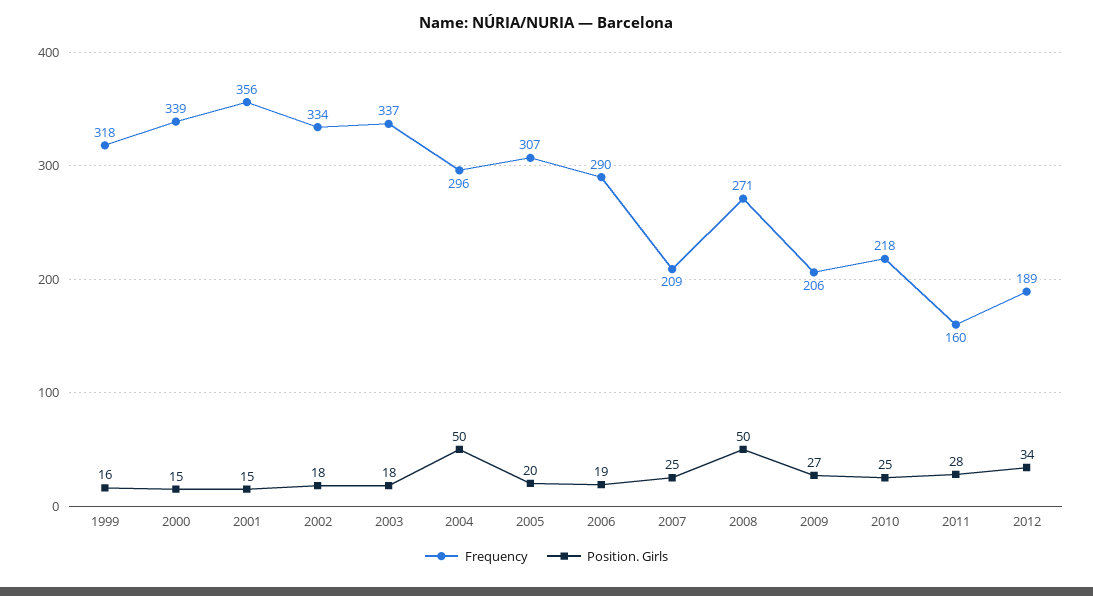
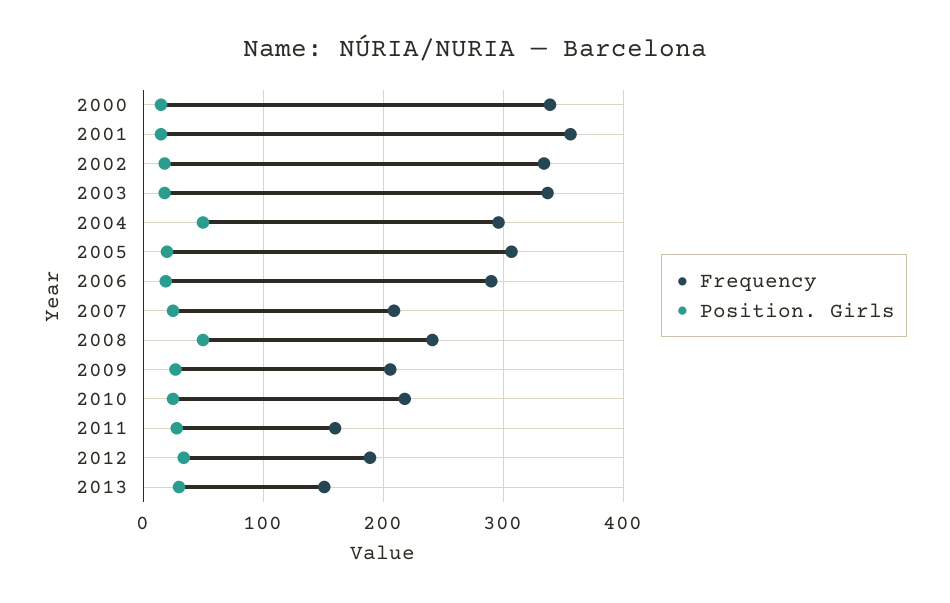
Frequency, 1999: 318 -> none
Position. Girls, 1999: 16 -> none
Frequency, 2008: 271 -> 240
Frequency, 2013: none -> 150
Position. Girls, 2013: none -> 30

